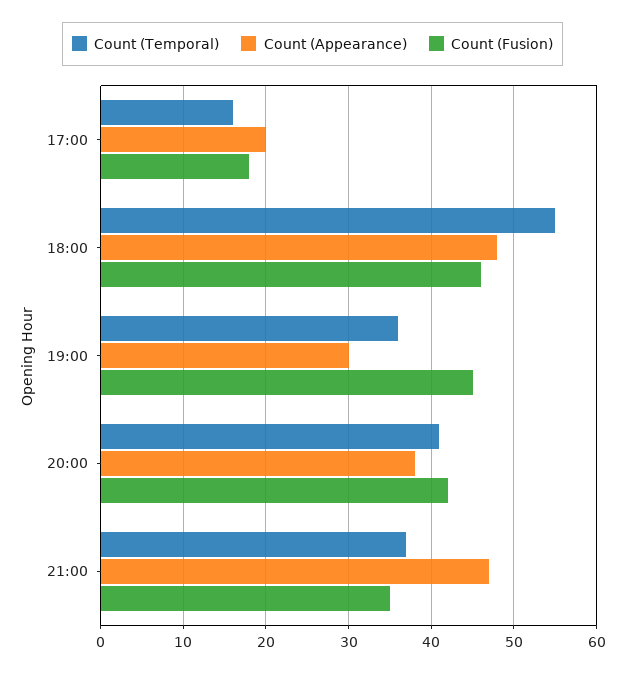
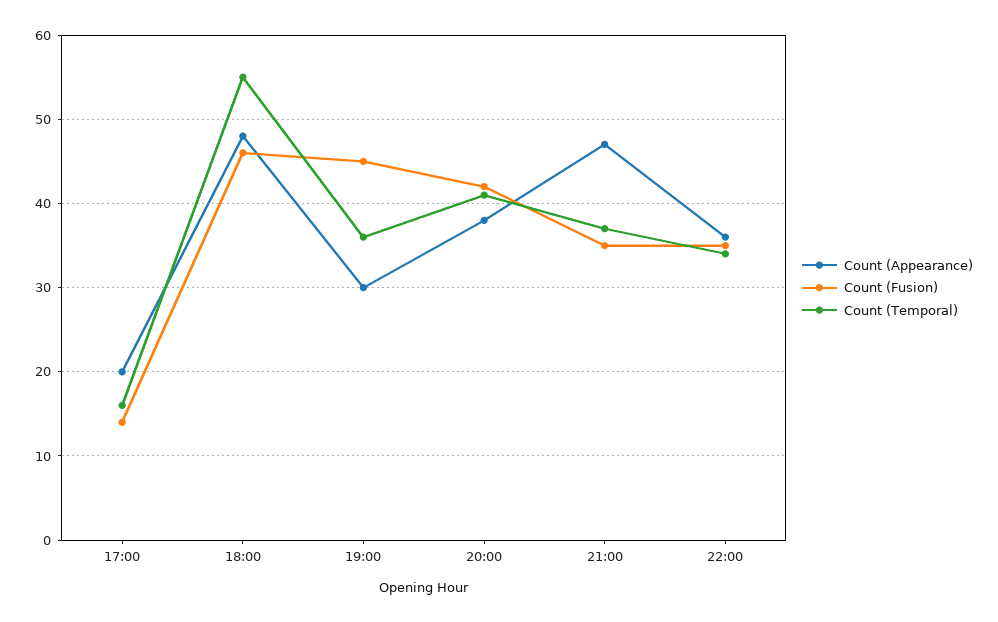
Count (Fusion), 17:00: 18 -> 14
Count (Appearance), 22:00: none -> 36
Count (Fusion), 22:00: none -> 35
Count (Temporal), 22:00: none -> 34

